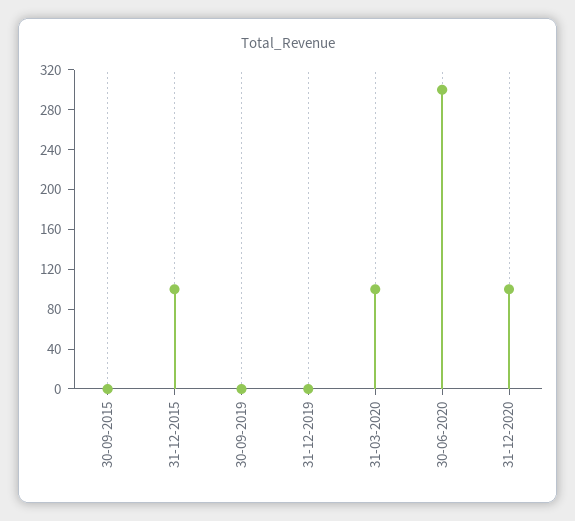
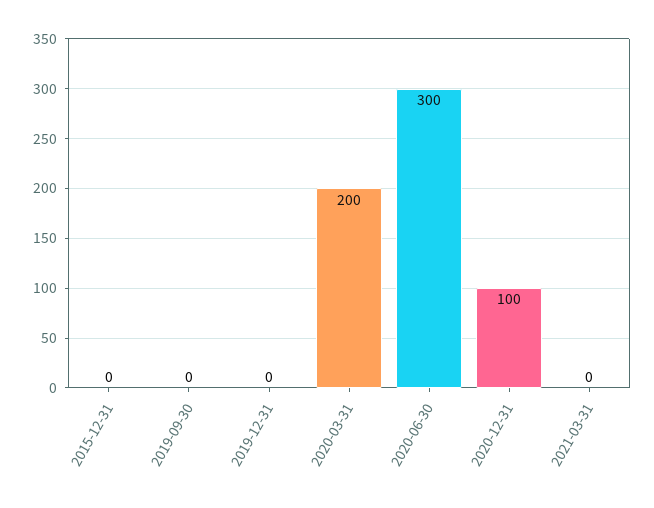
30-09-2015: 0 -> none
31-12-2015: 100 -> 0
31-03-2020: 100 -> 200
2021-03-31: none -> 0

